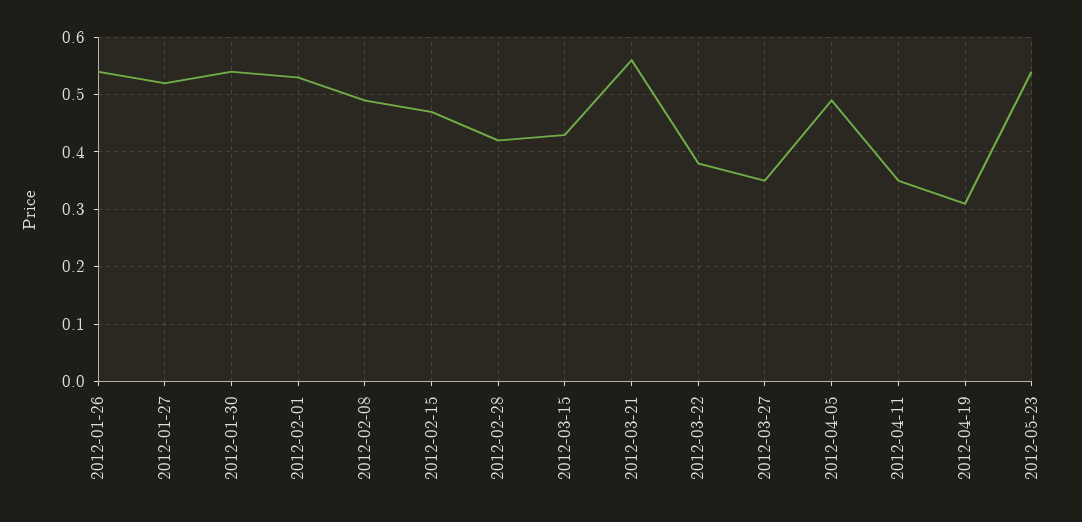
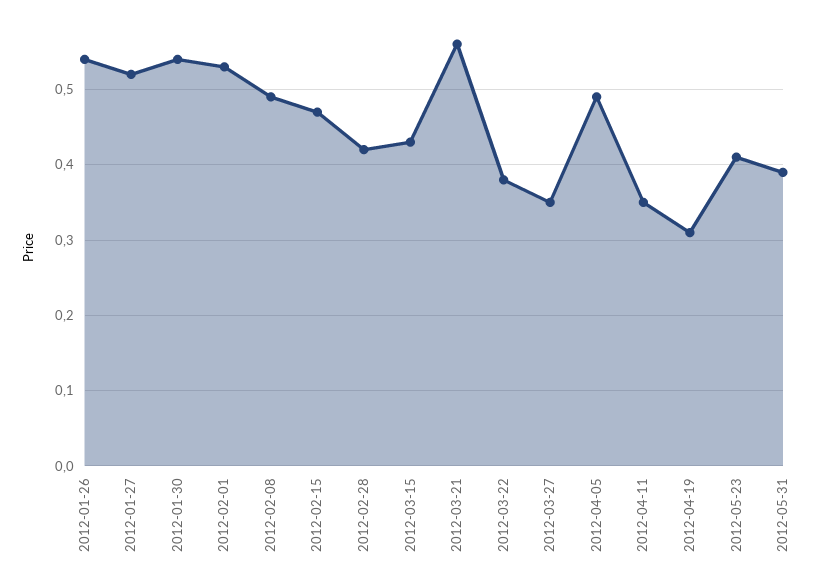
2012-05-23: 0.55 -> 0.41
2012-05-31: none -> 0.39

